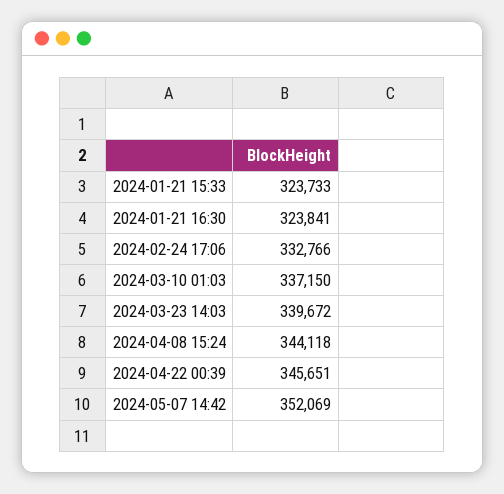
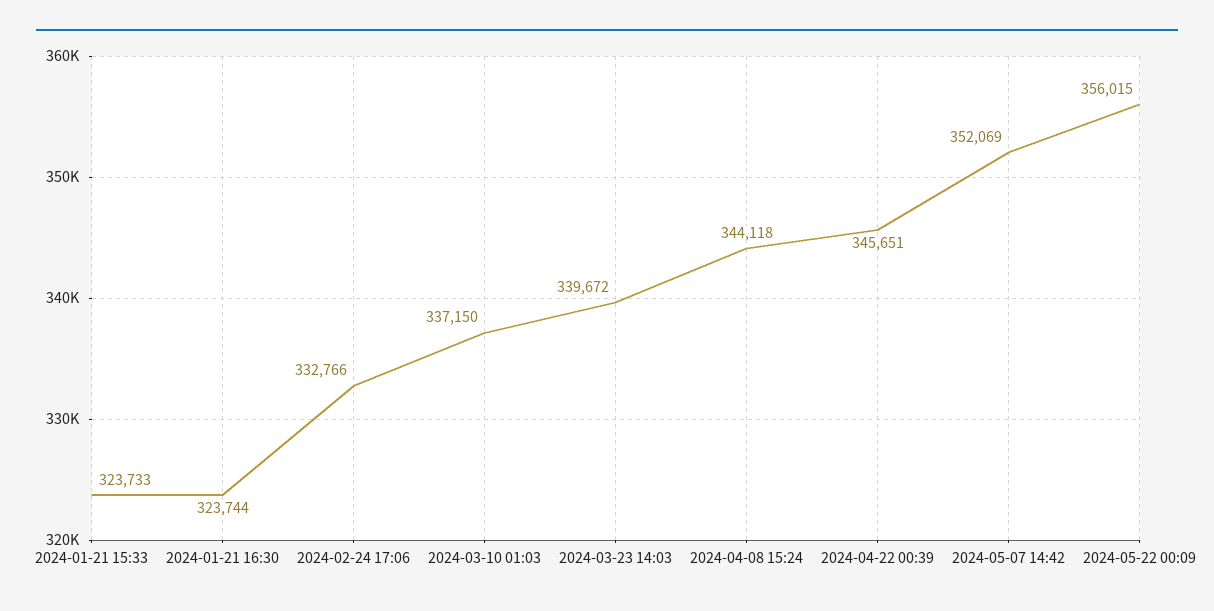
2024-01-21 16:30: 323841 -> 323744
2024-05-22 00:09: none -> 356015

